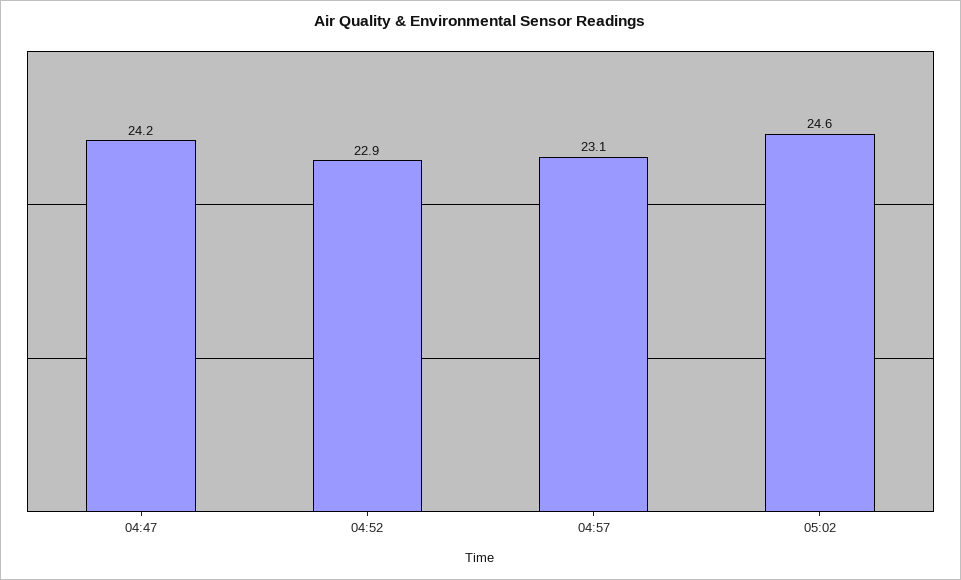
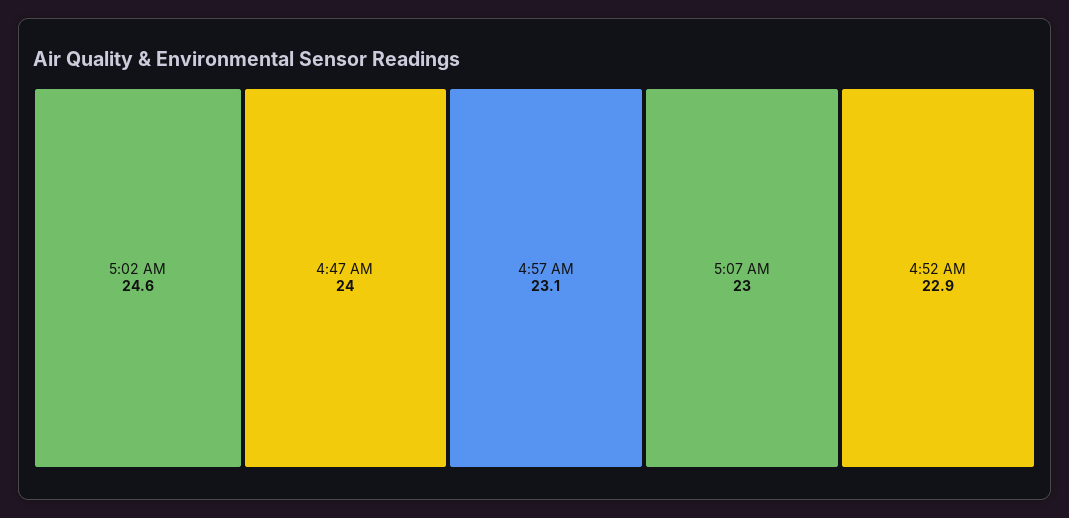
04:47: 24.2 -> 24
5:07 AM: none -> 23

